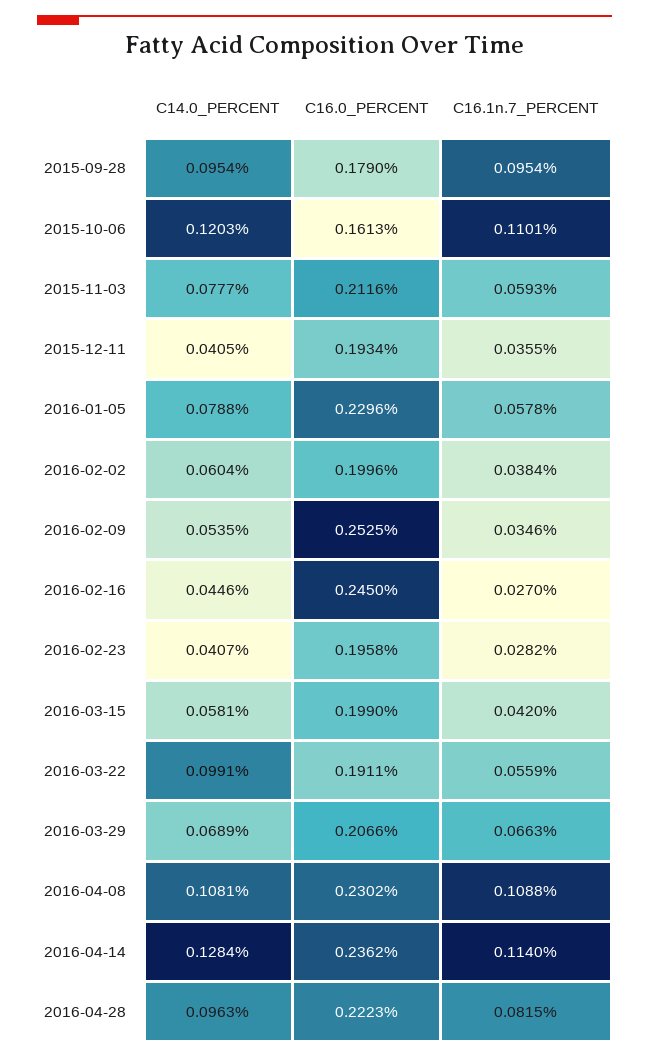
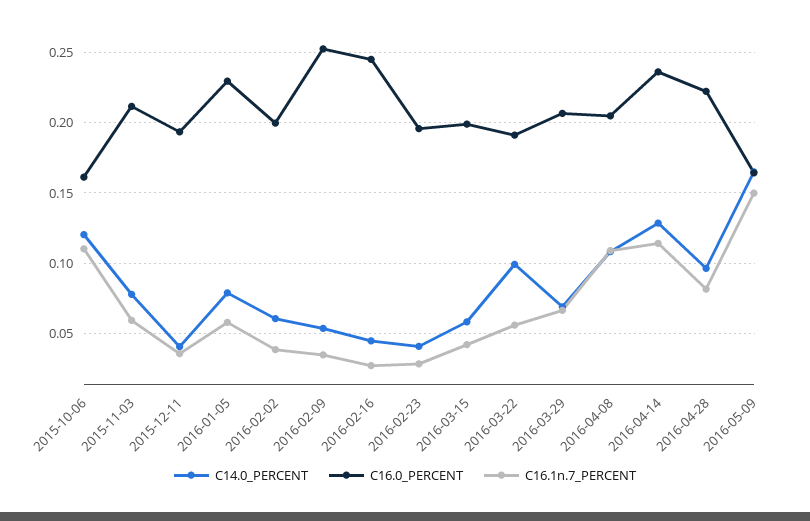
C14.0_PERCENT, 2015-09-28: 0.0954 -> none
C16.0_PERCENT, 2015-09-28: 0.179 -> none
C16.1n.7_PERCENT, 2015-09-28: 0.0954 -> none
C16.0_PERCENT, 2016-04-08: 0.2302 -> 0.205
C14.0_PERCENT, 2016-05-09: none -> 0.165
C16.0_PERCENT, 2016-05-09: none -> 0.165
C16.1n.7_PERCENT, 2016-05-09: none -> 0.15

